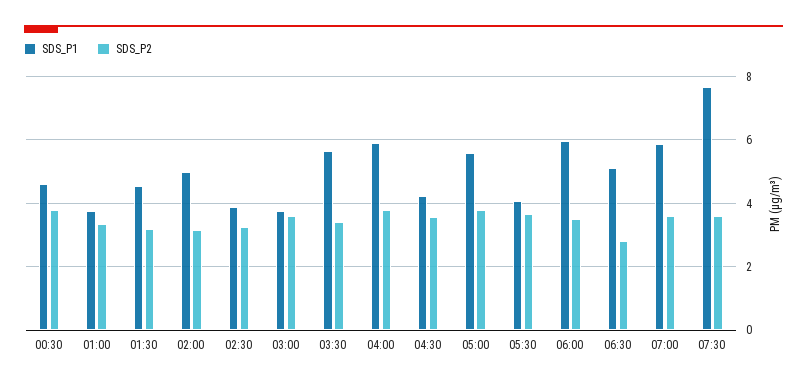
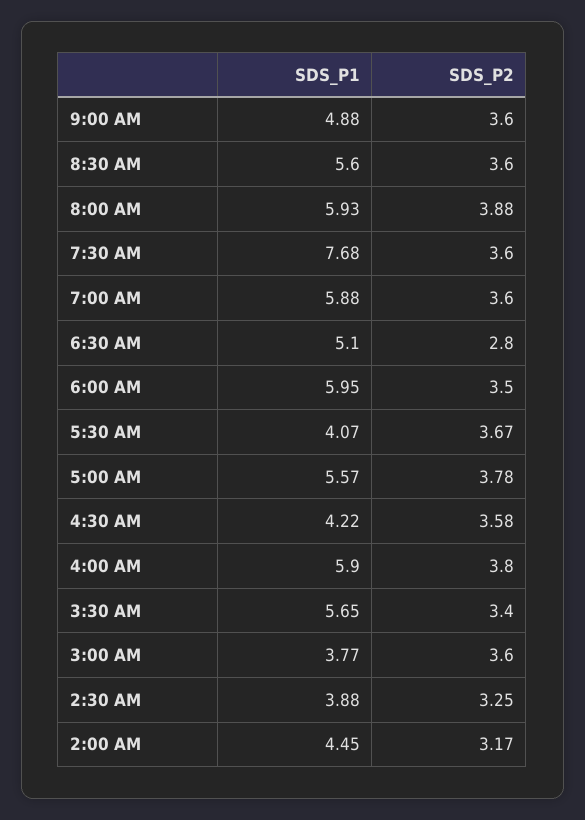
SDS_P1, 00:30: 4.6 -> none
SDS_P2, 00:30: 3.8 -> none
SDS_P1, 01:00: 3.8 -> none
SDS_P2, 01:00: 3.4 -> none
SDS_P1, 01:30: 4.6 -> none
SDS_P2, 01:30: 3.2 -> none
SDS_P1, 02:00: 5 -> 4.45
SDS_P1, 9:00 AM: none -> 4.88
SDS_P2, 9:00 AM: none -> 3.6
SDS_P1, 8:30 AM: none -> 5.6
SDS_P2, 8:30 AM: none -> 3.6
SDS_P1, 8:00 AM: none -> 5.93
SDS_P2, 8:00 AM: none -> 3.88

